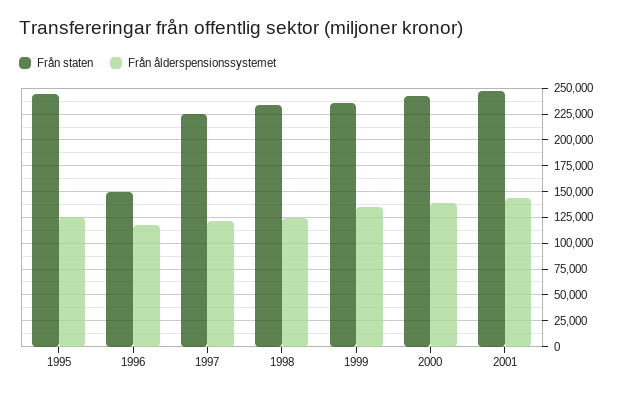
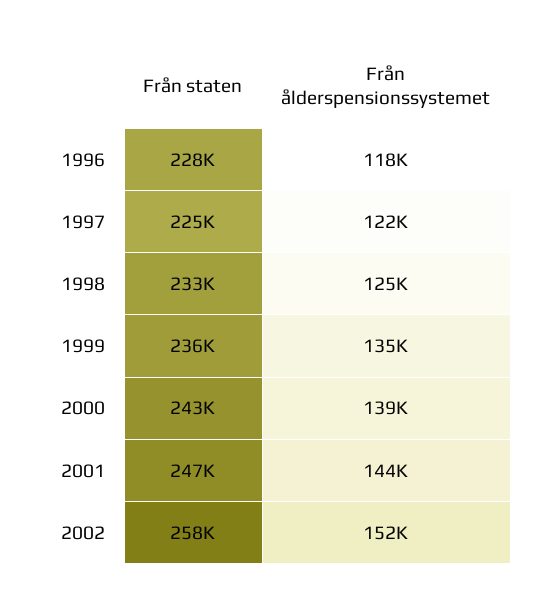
Från staten, 1995: 250000 -> none
Från ålderspensionssystemet, 1995: 125000 -> none
Från staten, 1996: 150000 -> 228000
Från staten, 2002: none -> 258000
Från ålderspensionssystemet, 2002: none -> 152000

